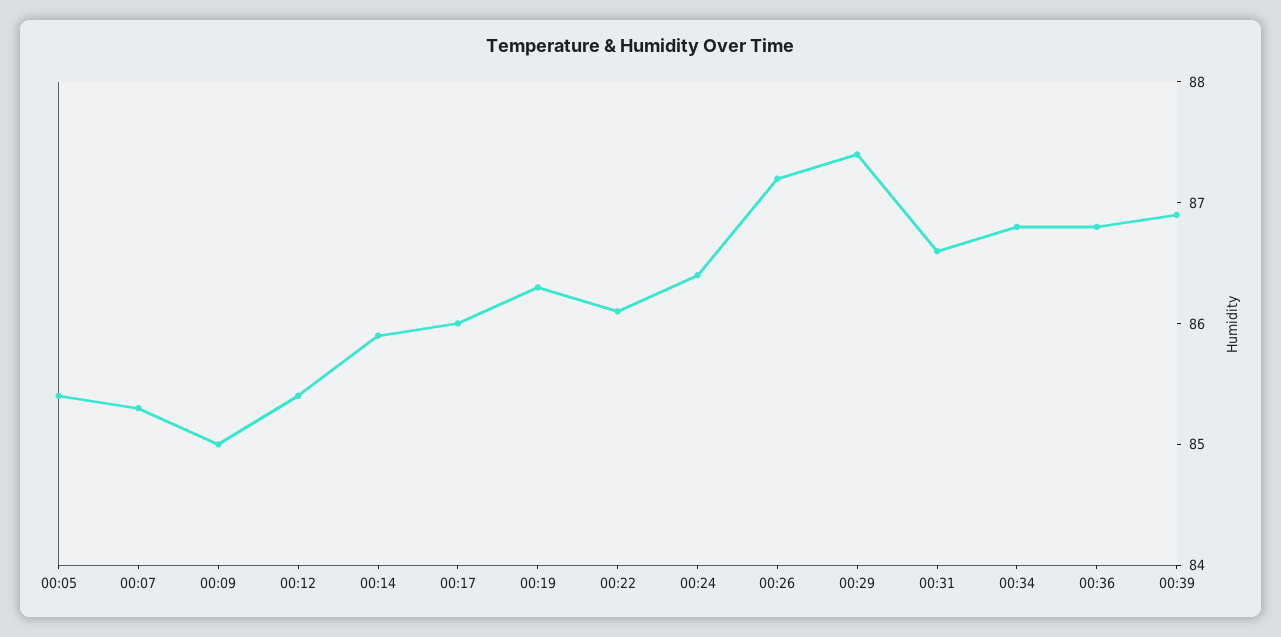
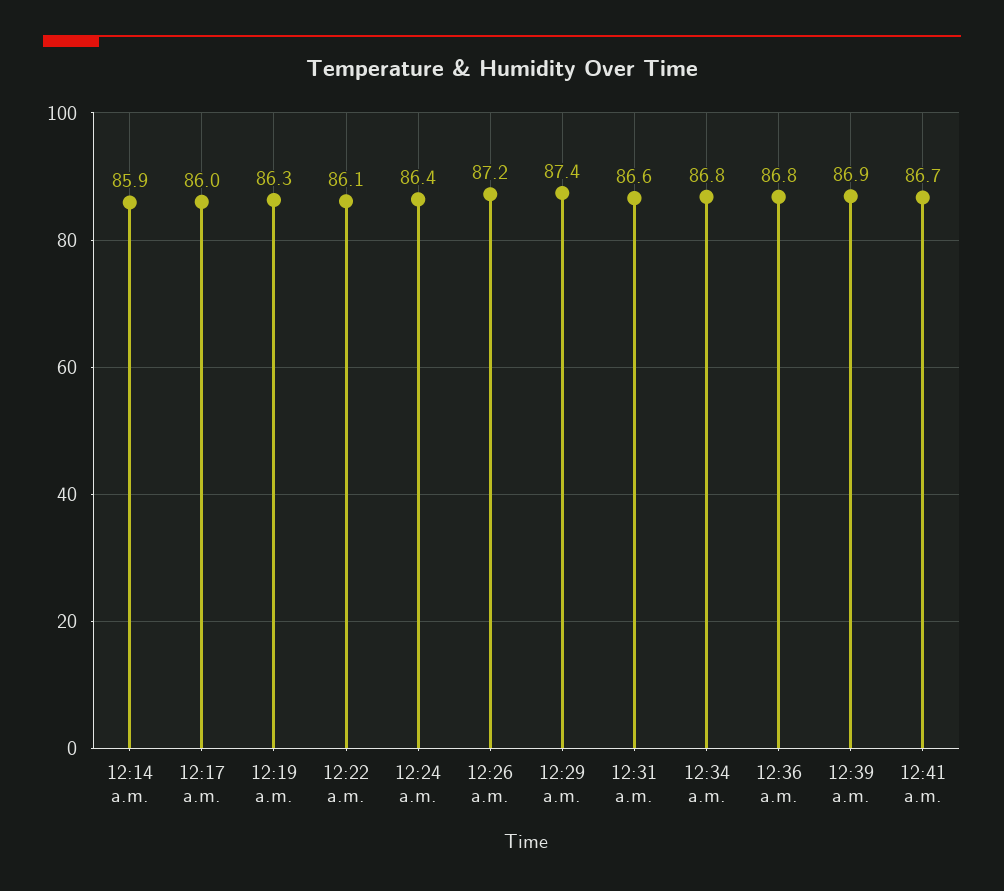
00:05: 85.4 -> none
00:07: 85.3 -> none
00:09: 85 -> none
00:12: 85.4 -> none
12:41 a.m.: none -> 86.7

